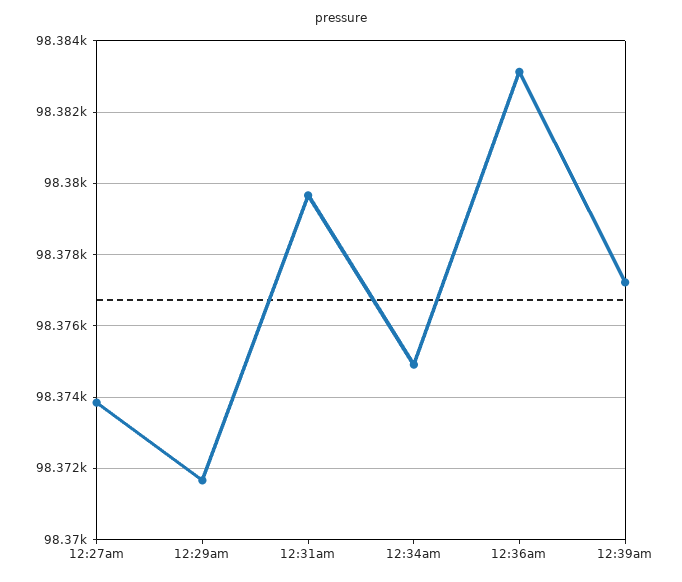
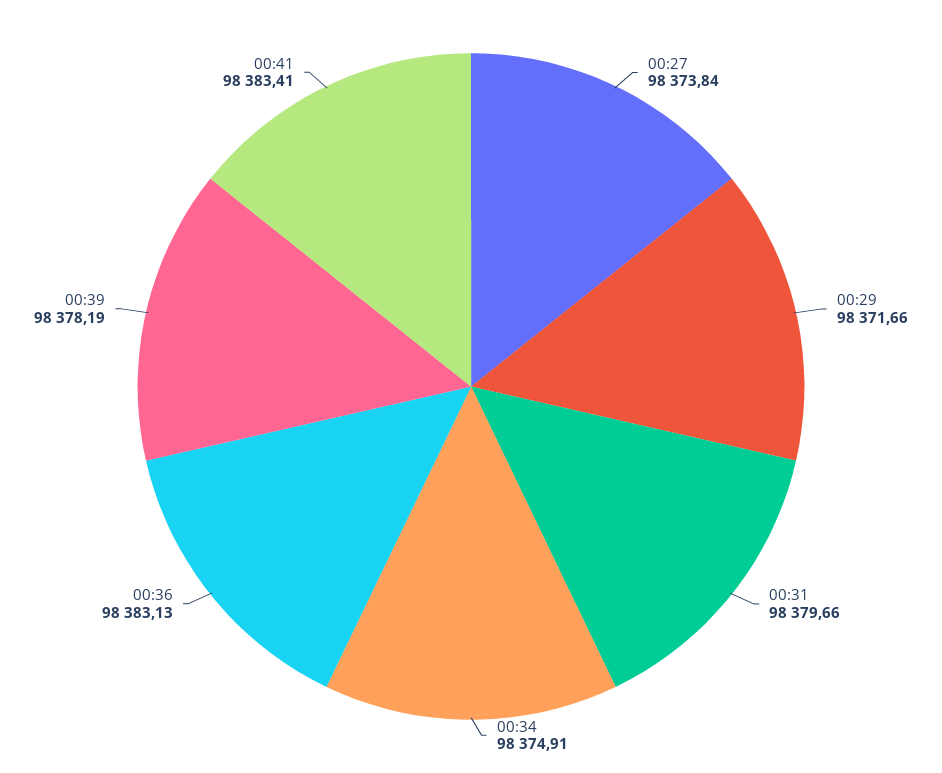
12:39am: 98377.2 -> 98378.19
00:41: none -> 98383.41

